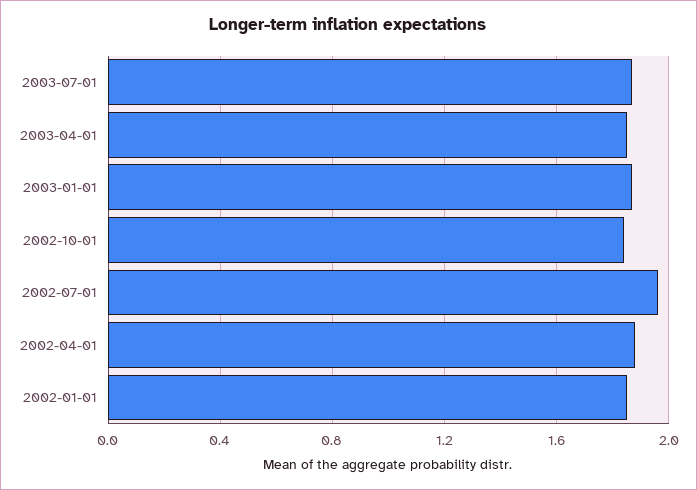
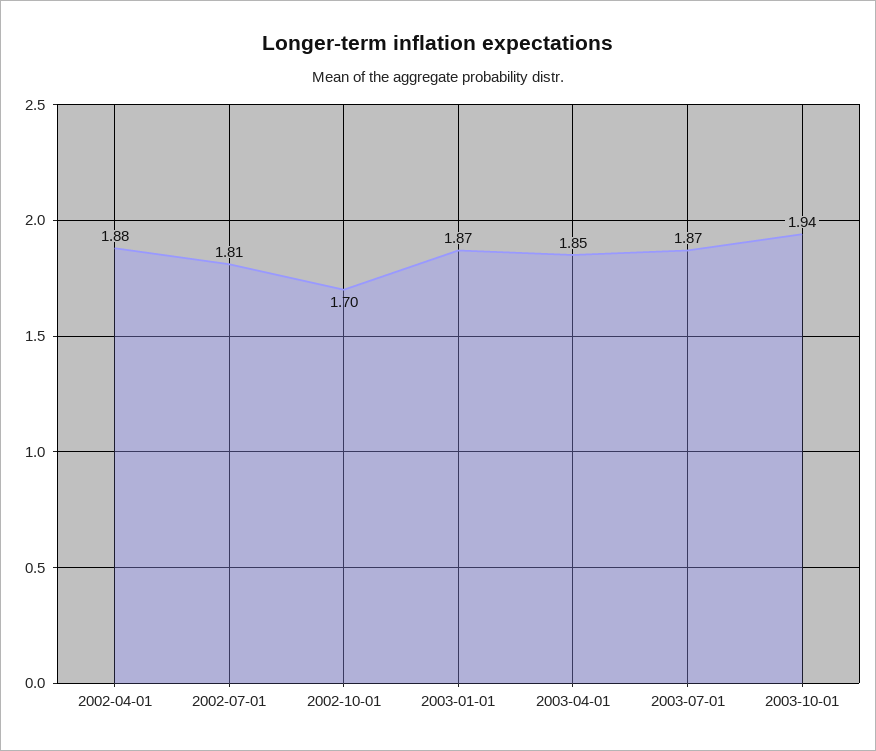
2002-10-01: 1.85 -> 1.7
2002-07-01: 1.95 -> 1.81
2002-01-01: 1.85 -> none
2003-10-01: none -> 1.94

